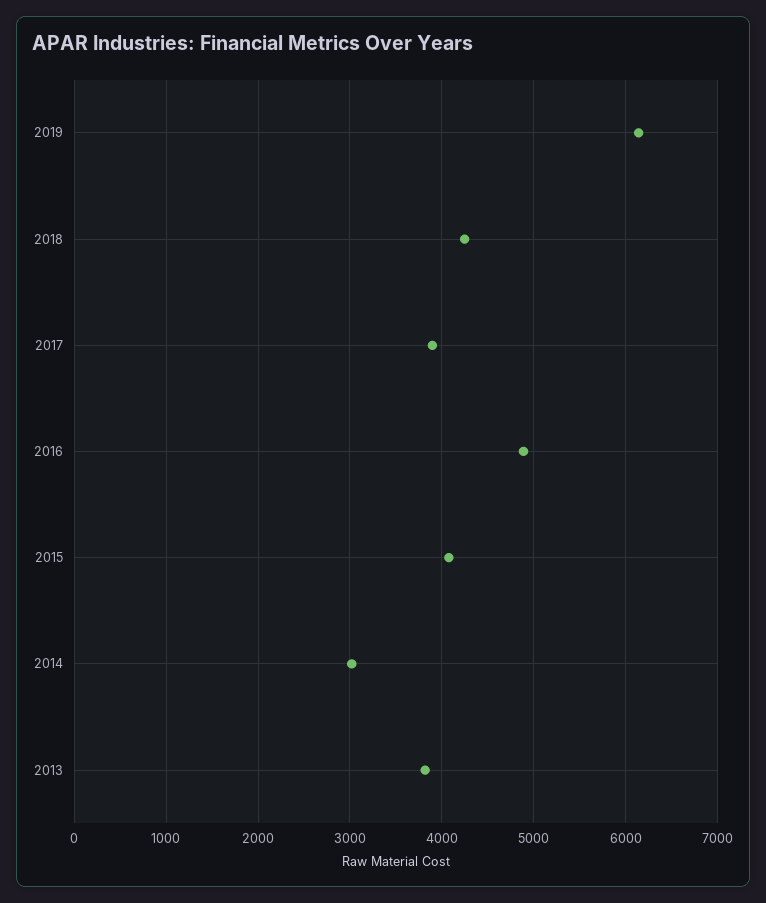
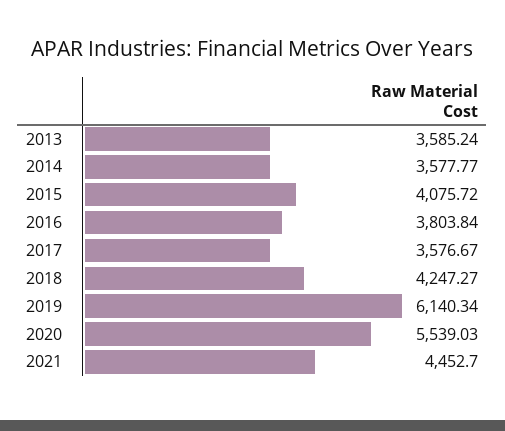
2017: 3900 -> 3576.67
2016: 4900 -> 3803.84
2014: 3000 -> 3577.77
2013: 3800 -> 3585.24
2020: none -> 5539.03
2021: none -> 4452.7

